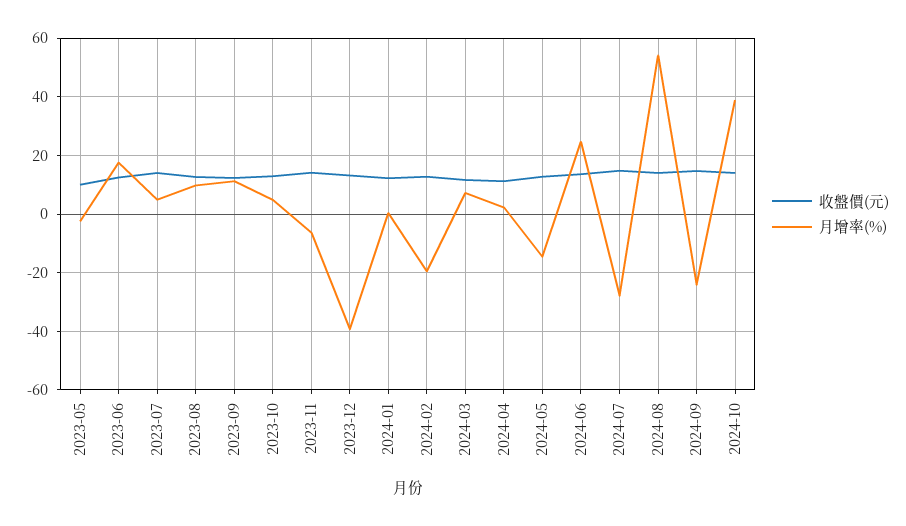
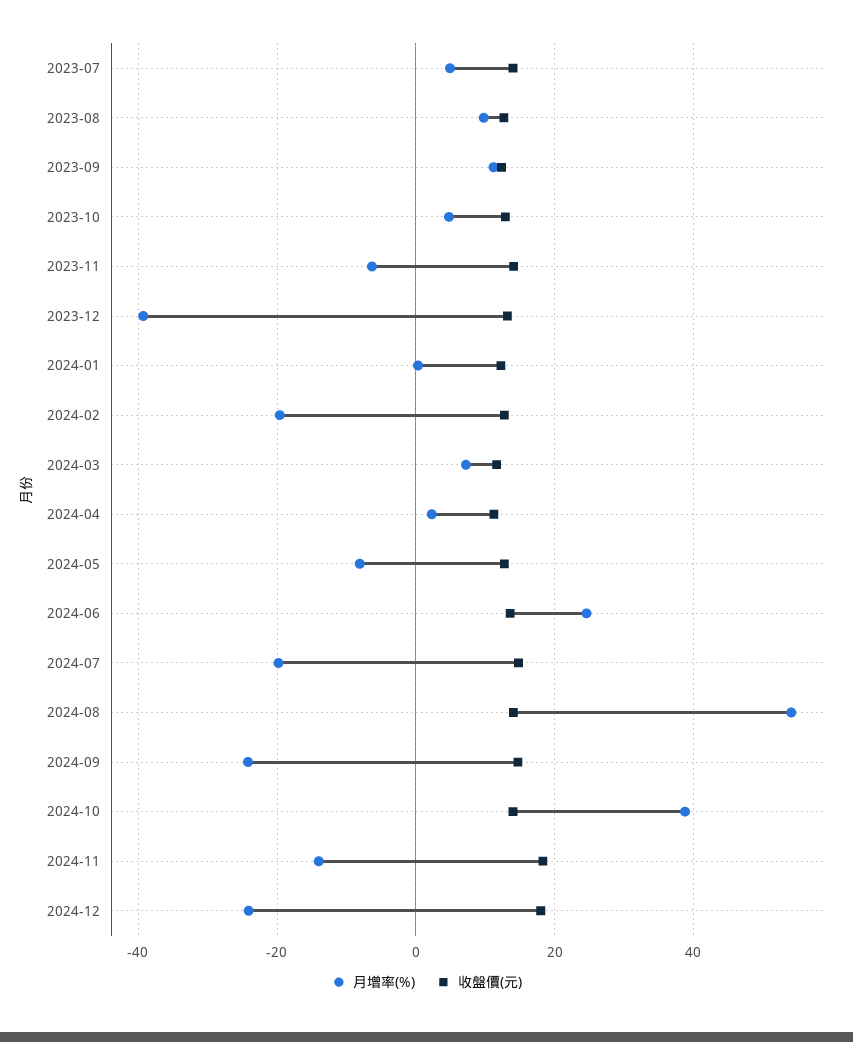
收盤價(元), 2023-05: 10 -> none
月增率(%), 2023-05: -2.5 -> none
收盤價(元), 2023-06: 12.5 -> none
月增率(%), 2023-06: 17.5 -> none
月增率(%), 2024-05: -15 -> -8
月增率(%), 2024-07: -27.5 -> -20
月增率(%), 2024-11: none -> -14
收盤價(元), 2024-11: none -> 18
月增率(%), 2024-12: none -> -24
收盤價(元), 2024-12: none -> 18

